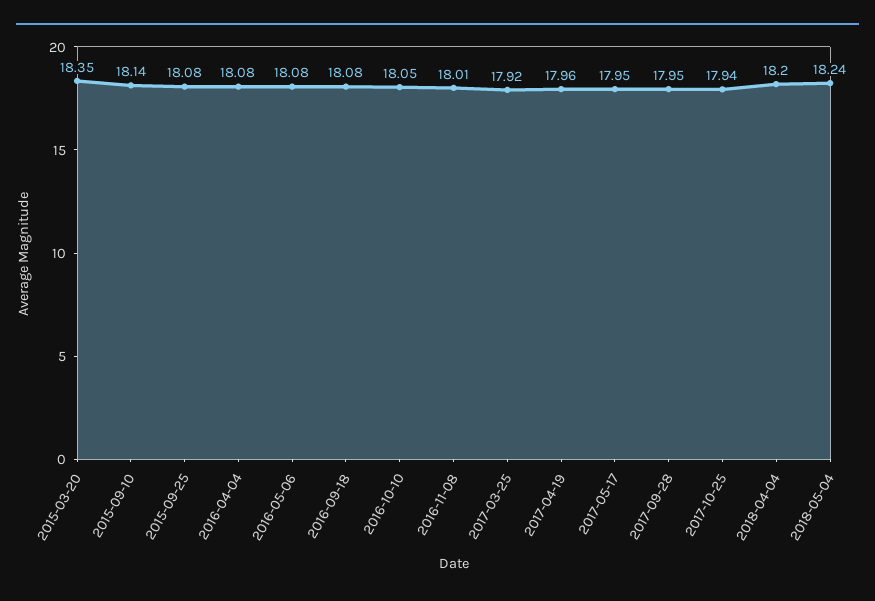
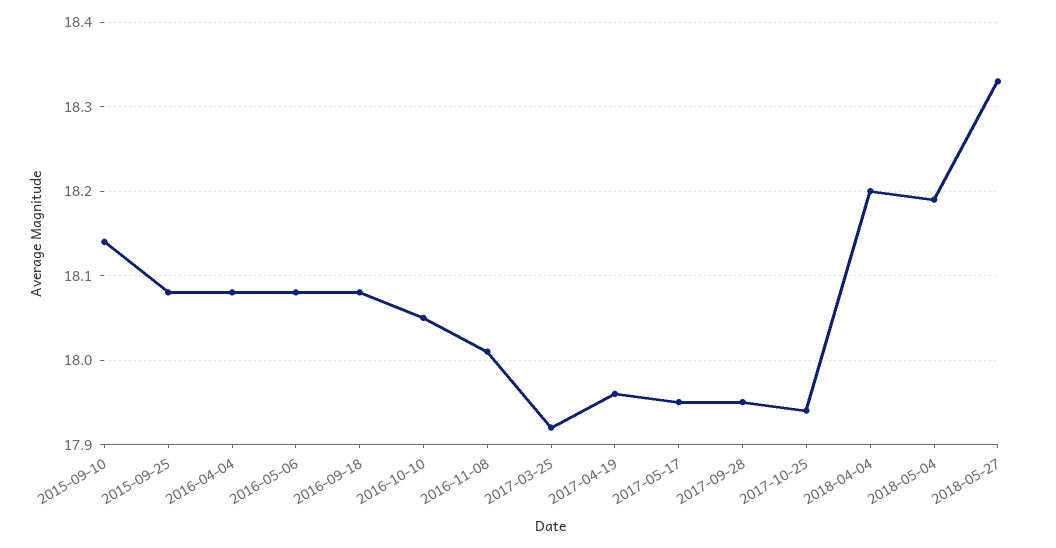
2015-03-20: 18.35 -> none
2018-05-04: 18.24 -> 18.19
2018-05-27: none -> 18.33

